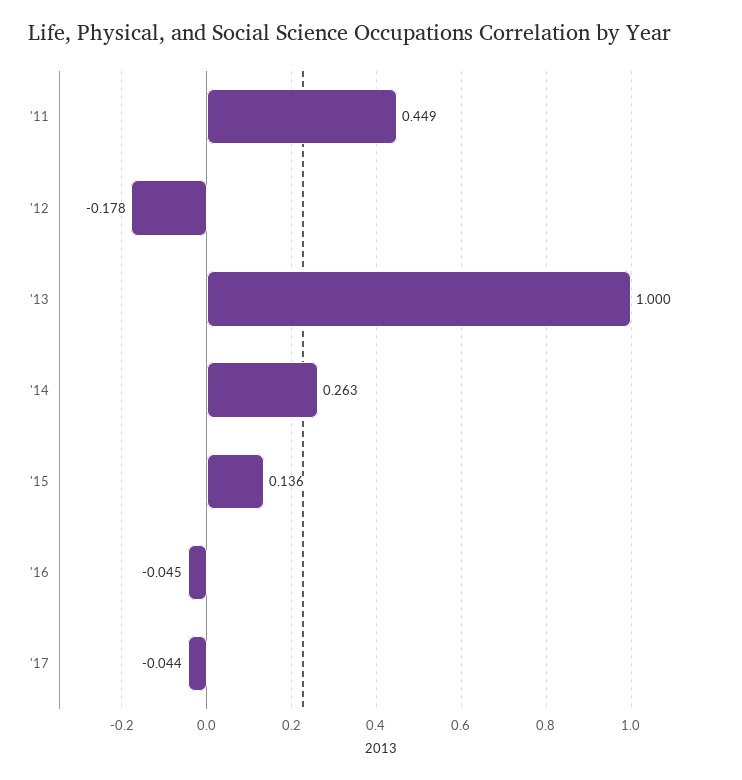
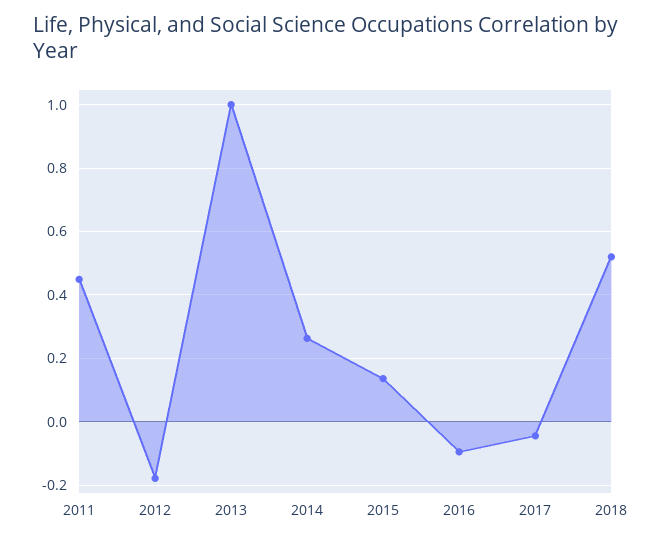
'16: -0.045 -> -0.1
2018: none -> 0.52

